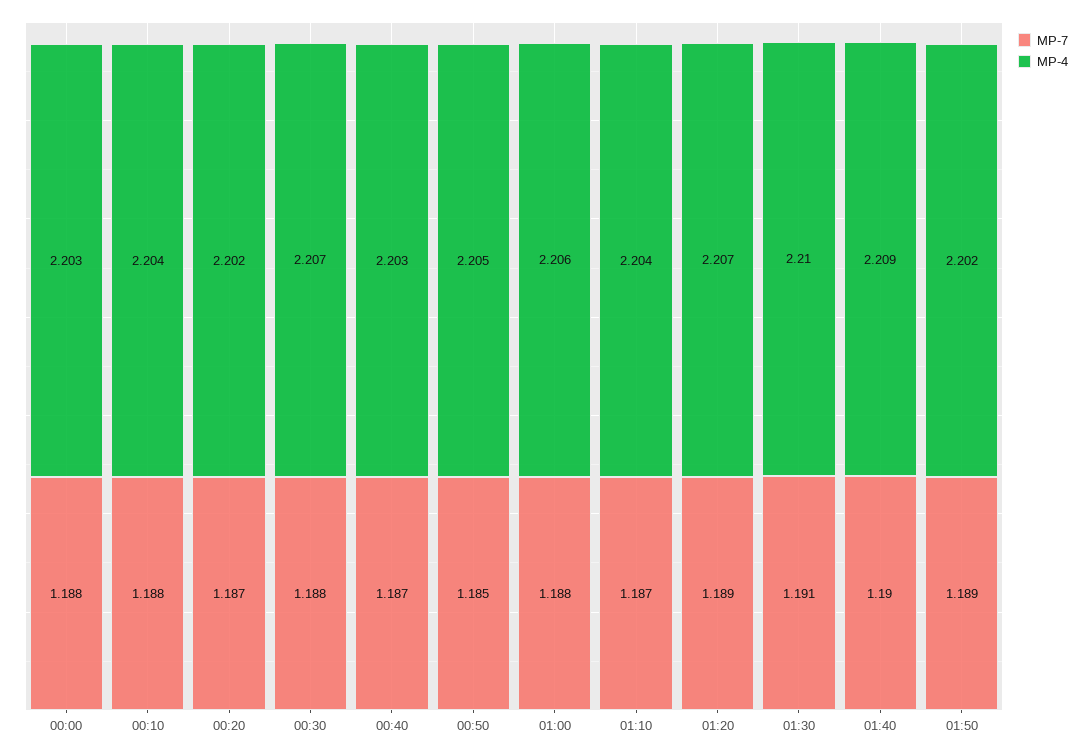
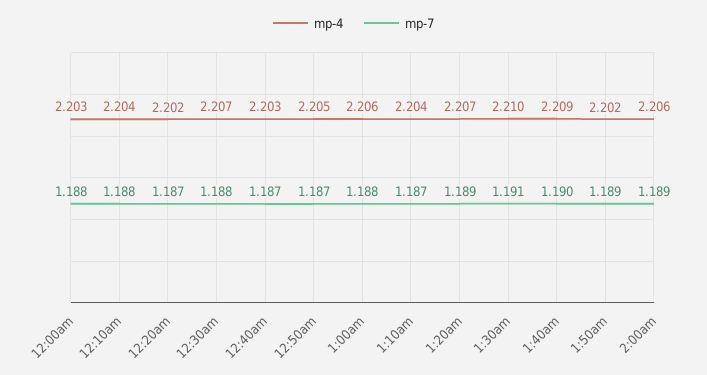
MP-7, 00:50: 1.185 -> 1.187
MP-4, 2:00am: none -> 2.206
MP-7, 2:00am: none -> 1.189

